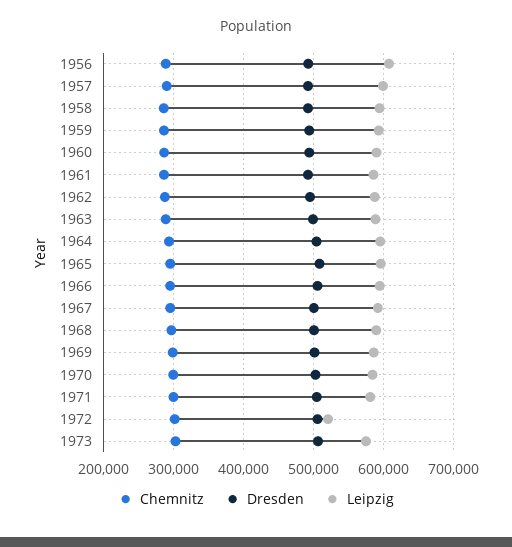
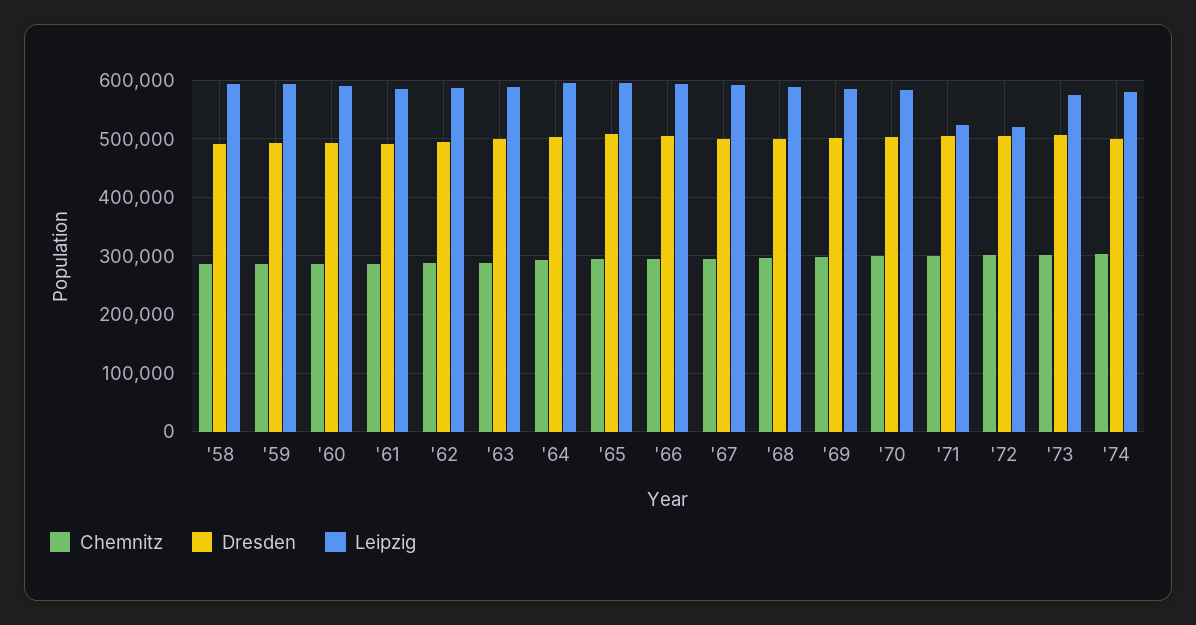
Chemnitz, 1956: 290000 -> none
Dresden, 1956: 490000 -> none
Leipzig, 1956: 610000 -> none
Chemnitz, 1957: 290000 -> none
Dresden, 1957: 490000 -> none
Leipzig, 1957: 600000 -> none
Leipzig, 1971: 580000 -> 520000
Chemnitz, '74: none -> 300000
Dresden, '74: none -> 500000
Leipzig, '74: none -> 580000

